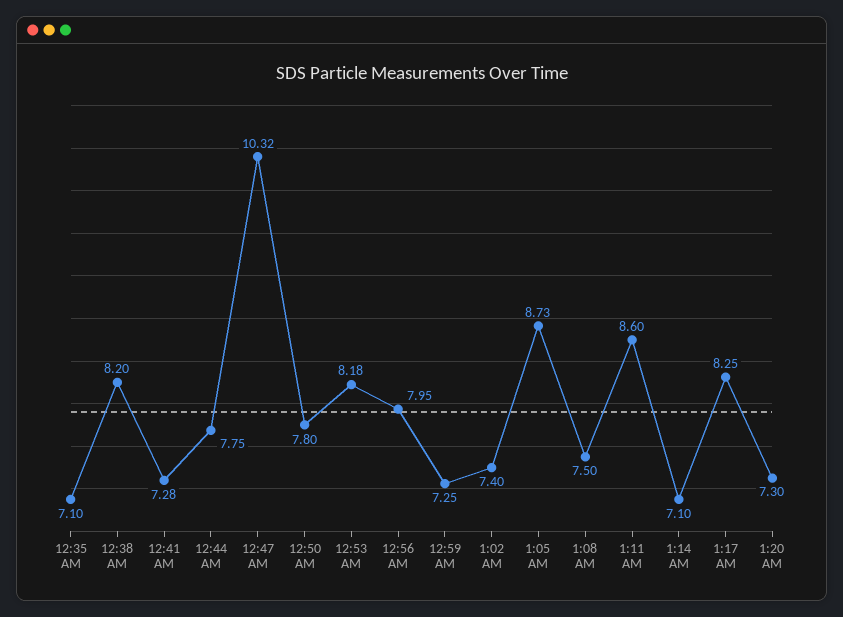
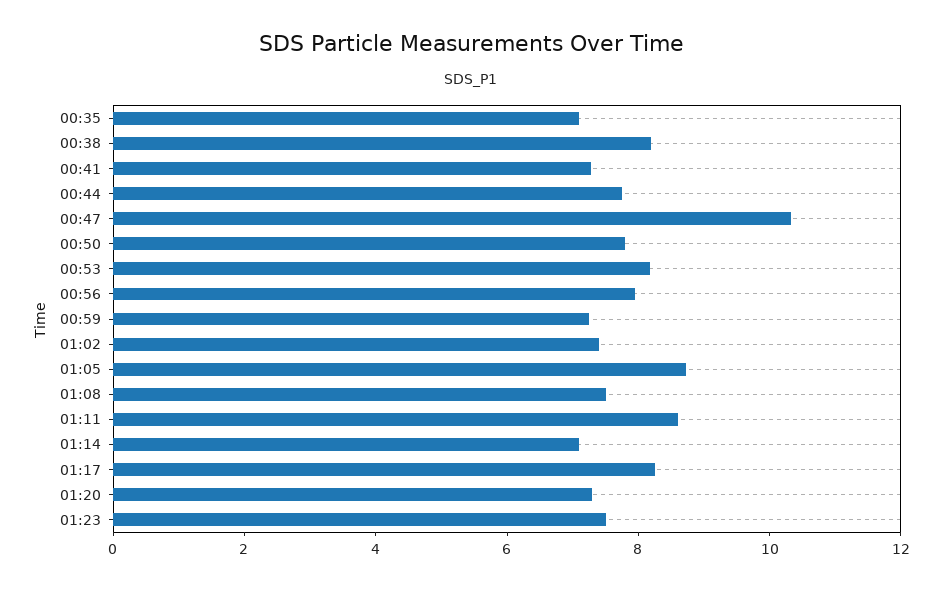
01:23: none -> 7.5

